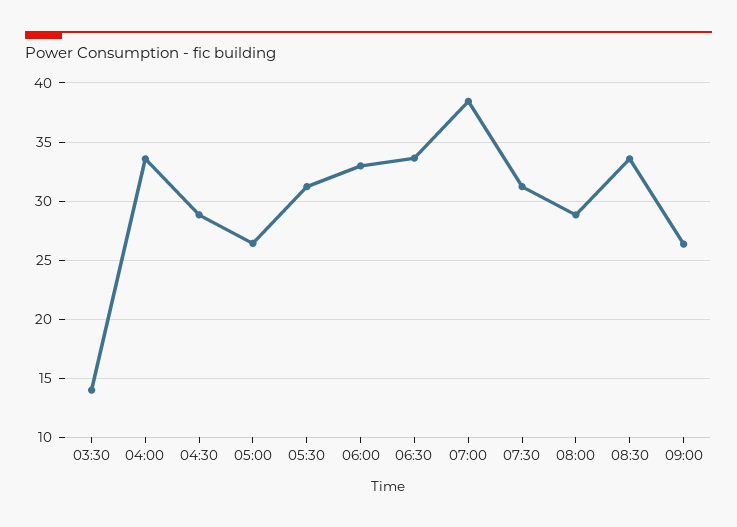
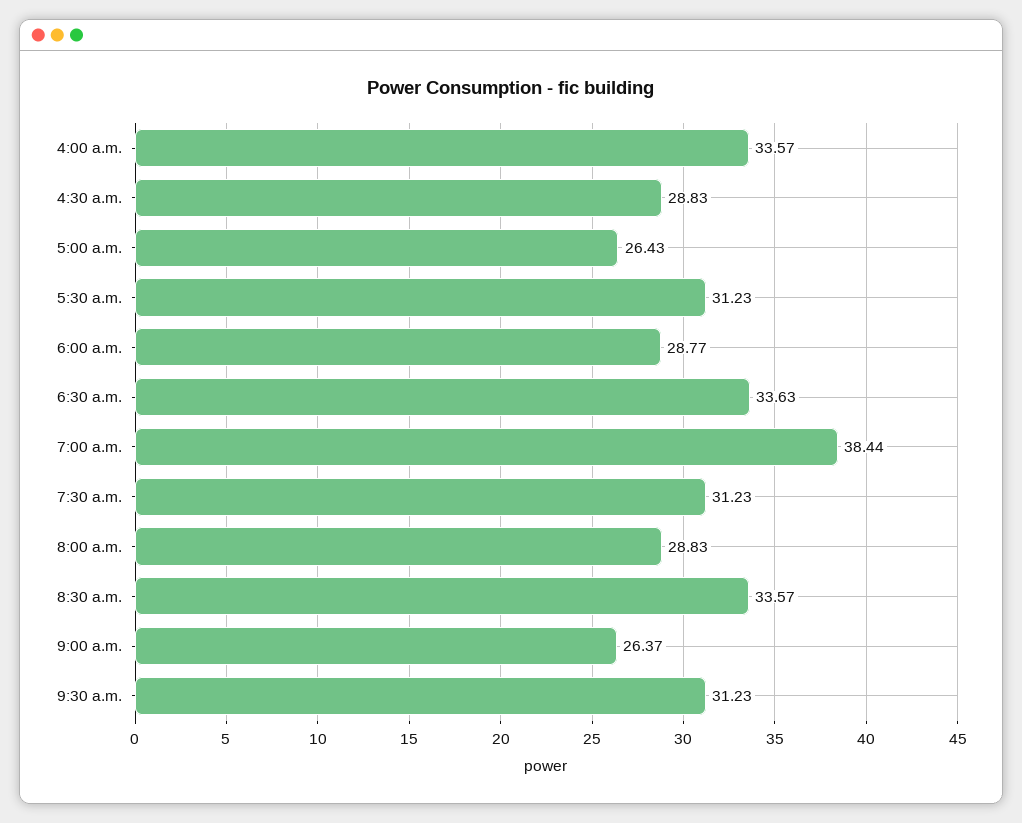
03:30: 14 -> none
06:00: 33 -> 28.77
9:30 a.m.: none -> 31.23

